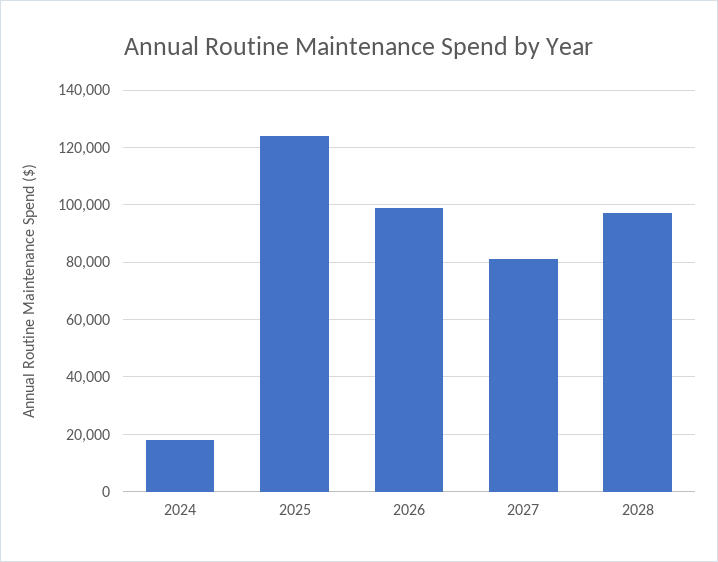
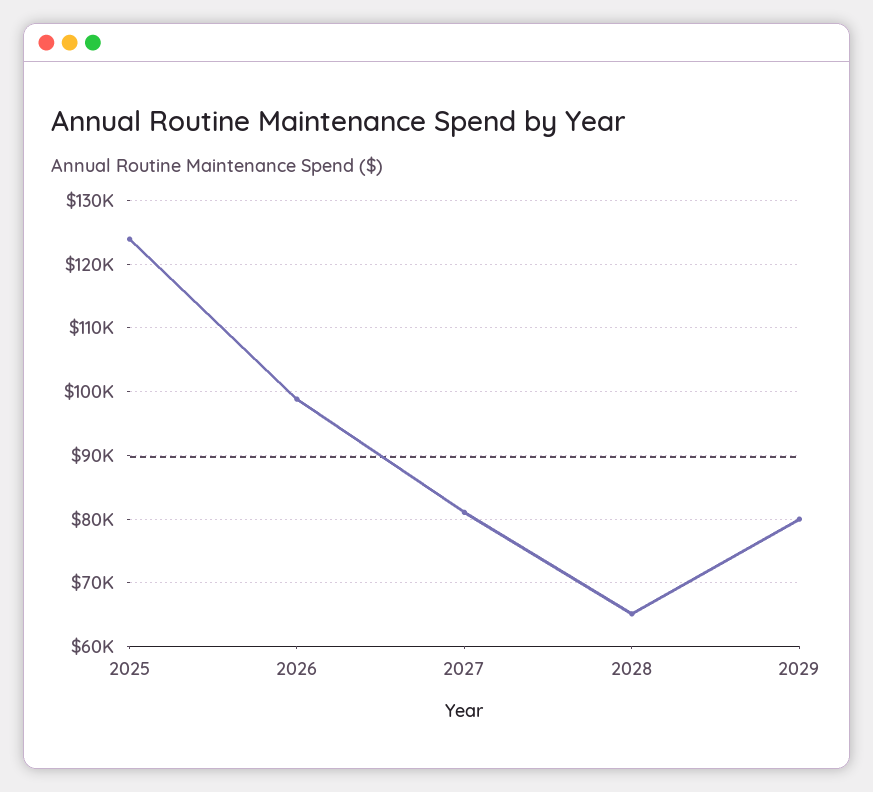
2024: 17500 -> none
2028: 97500 -> 65000
2029: none -> 80000

